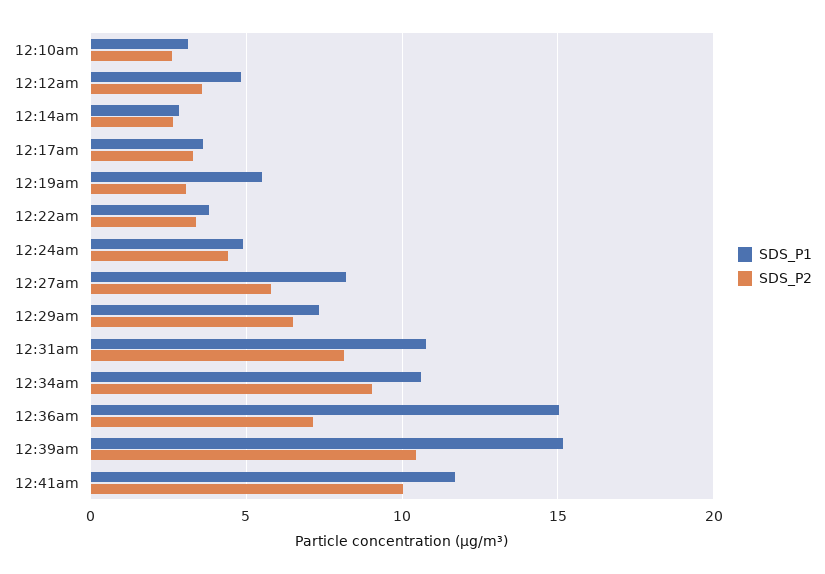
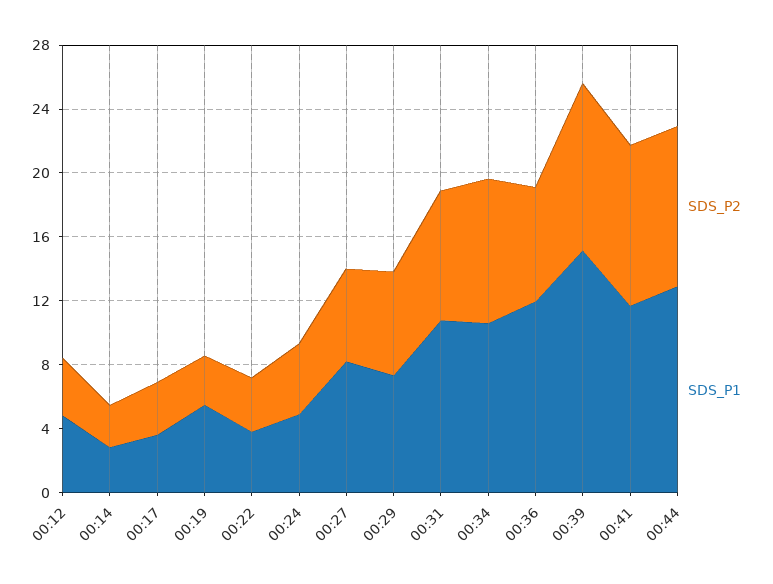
SDS_P1, 12:10am: 3 -> none
SDS_P2, 12:10am: 2.5 -> none
SDS_P1, 12:36am: 15 -> 12
SDS_P2, 00:44: none -> 10
SDS_P1, 00:44: none -> 13

